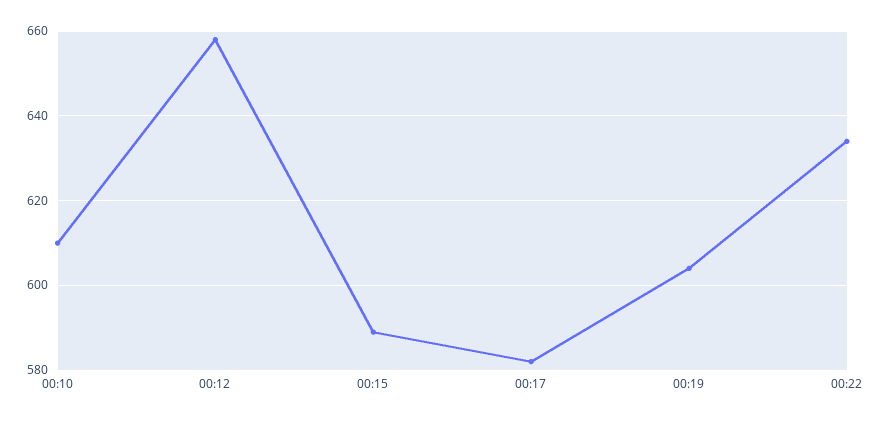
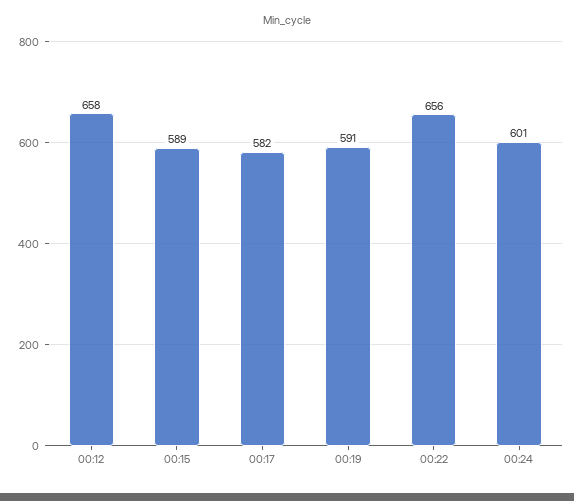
00:10: 610 -> none
00:19: 605 -> 591
00:22: 635 -> 656
00:24: none -> 601

